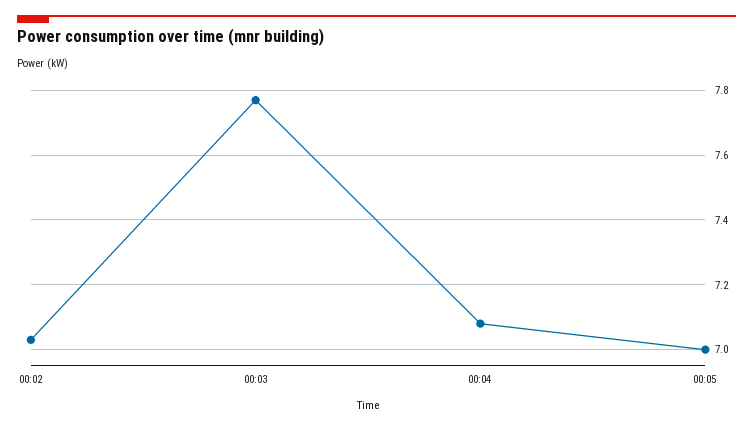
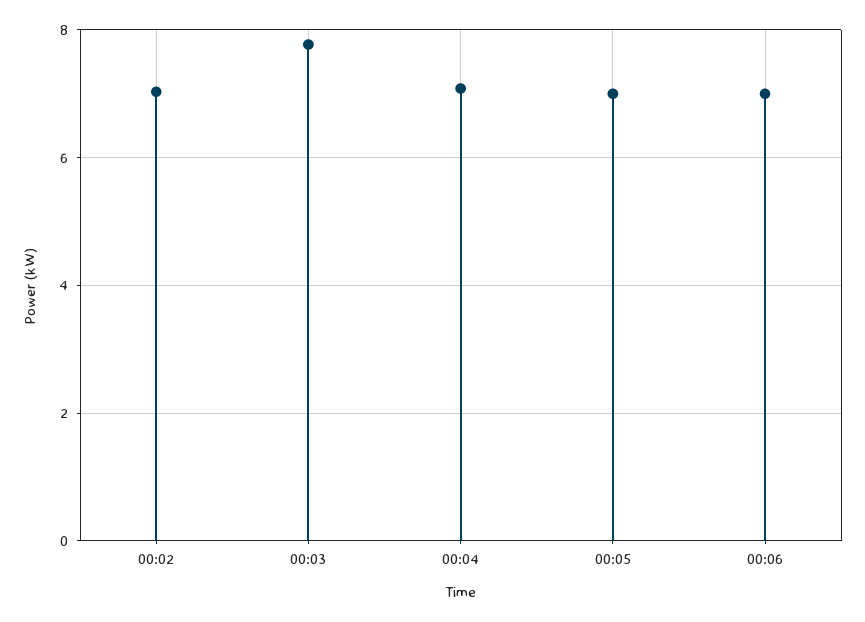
00:06: none -> 7

